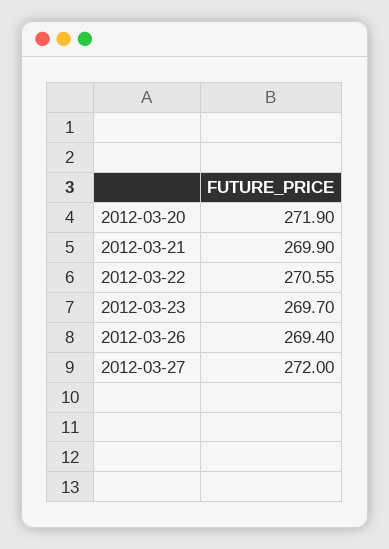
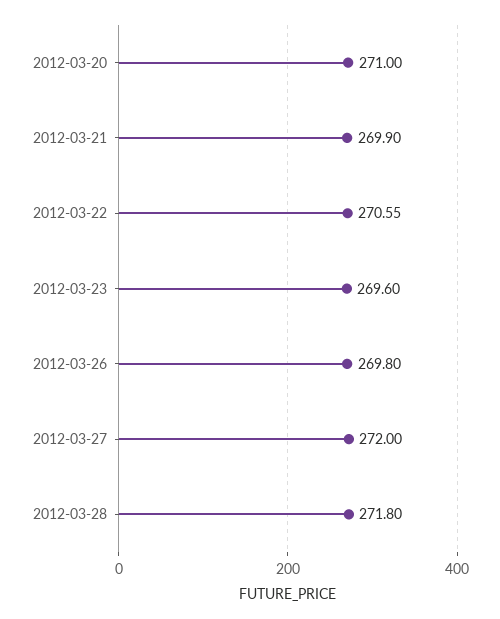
2012-03-20: 271.9 -> 271
2012-03-23: 269.7 -> 269.6
2012-03-26: 269.4 -> 269.8
2012-03-28: none -> 271.8

